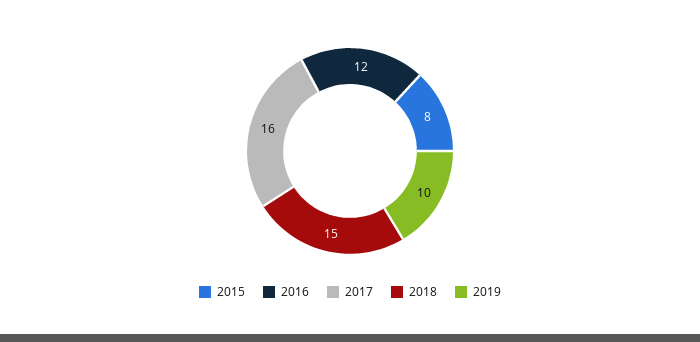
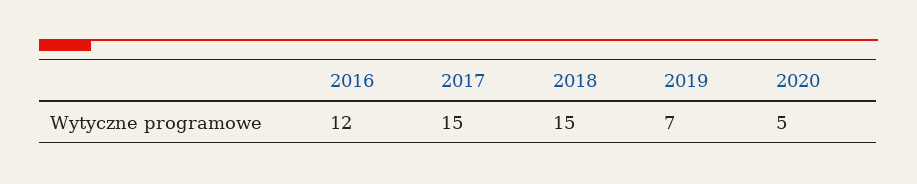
2015: 8 -> none
2017: 16 -> 15
2019: 10 -> 7
2020: none -> 5

